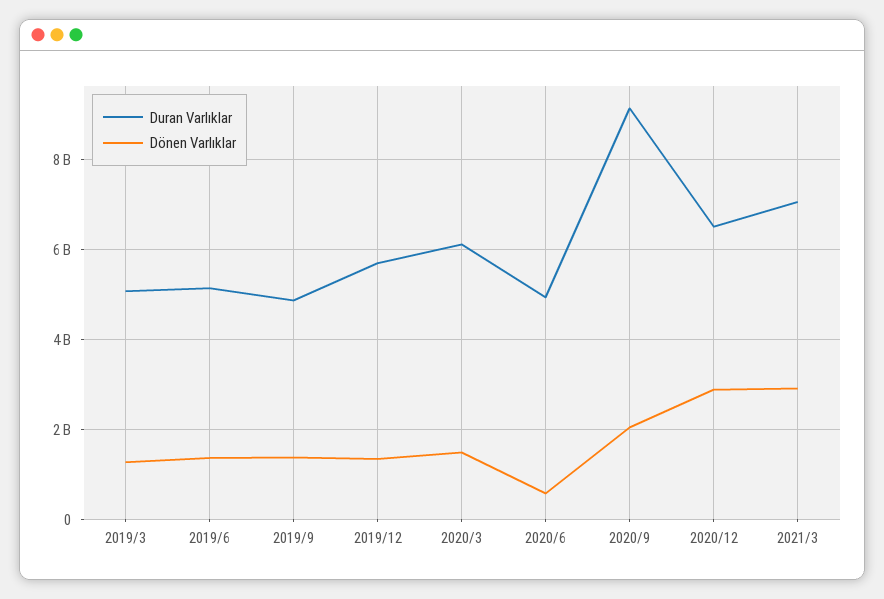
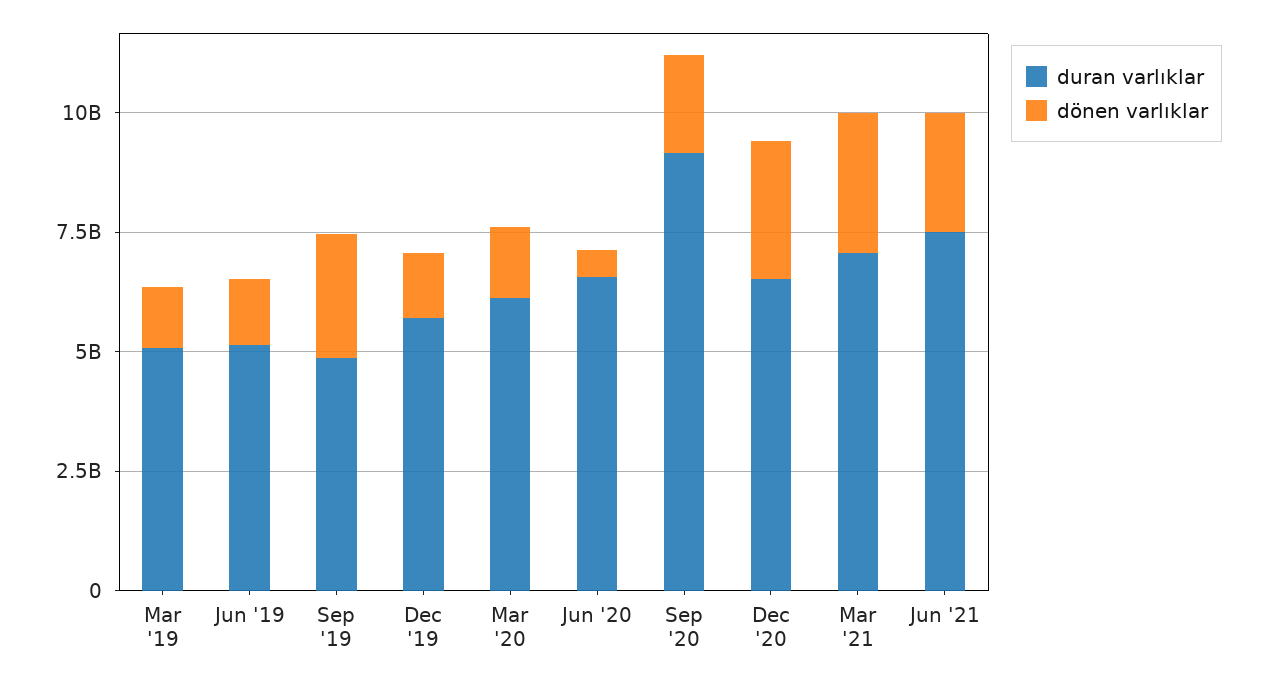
Dönen Varlıklar, 2019/9: 1400000000 -> 2500000000
Duran Varlıklar, 2020/6: 5000000000 -> 6500000000
Duran Varlıklar, Jun '21: none -> 7500000000
Dönen Varlıklar, Jun '21: none -> 2500000000

